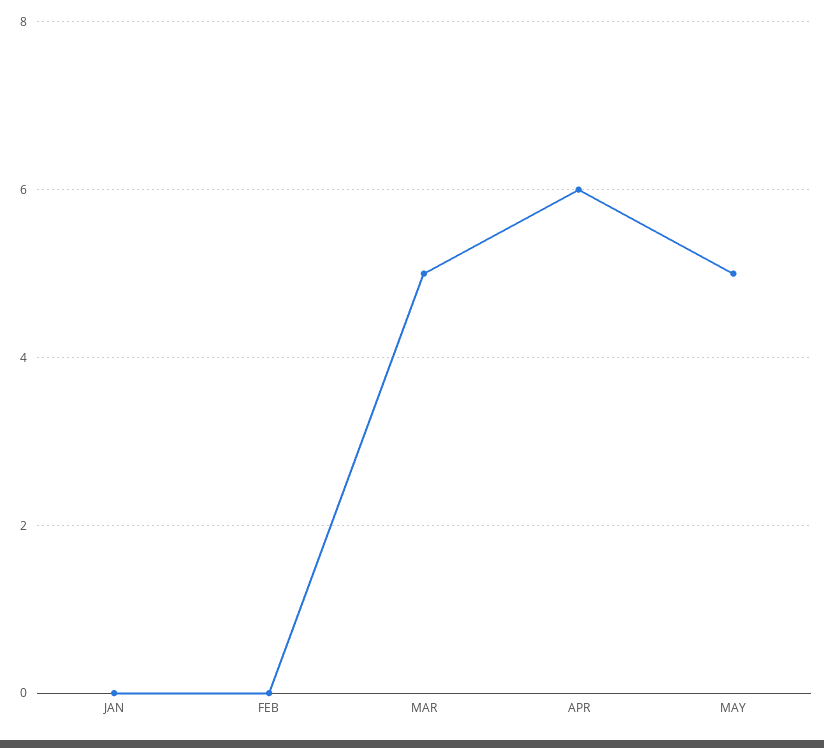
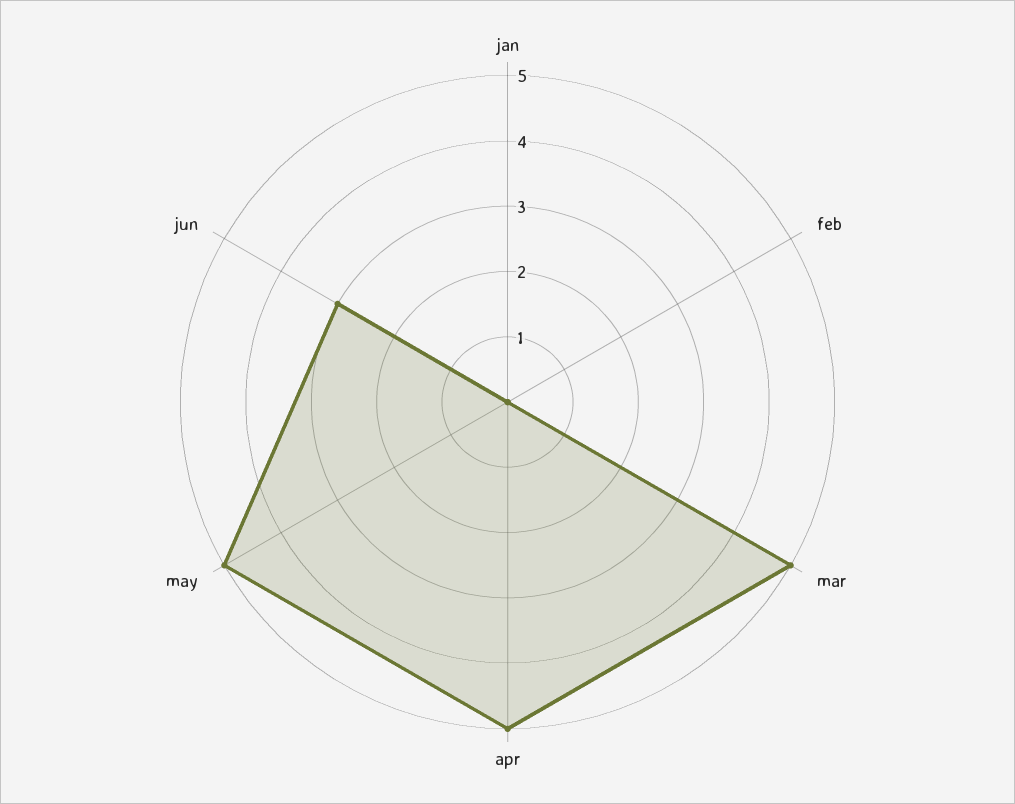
APR: 6 -> 5
jun: none -> 3

